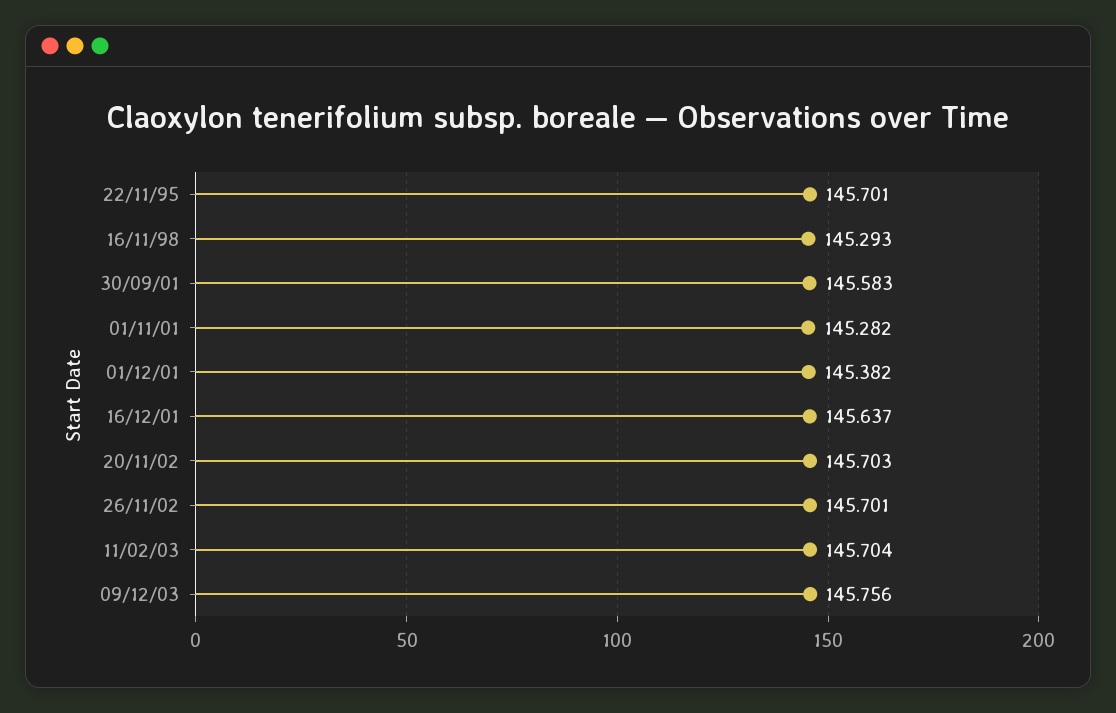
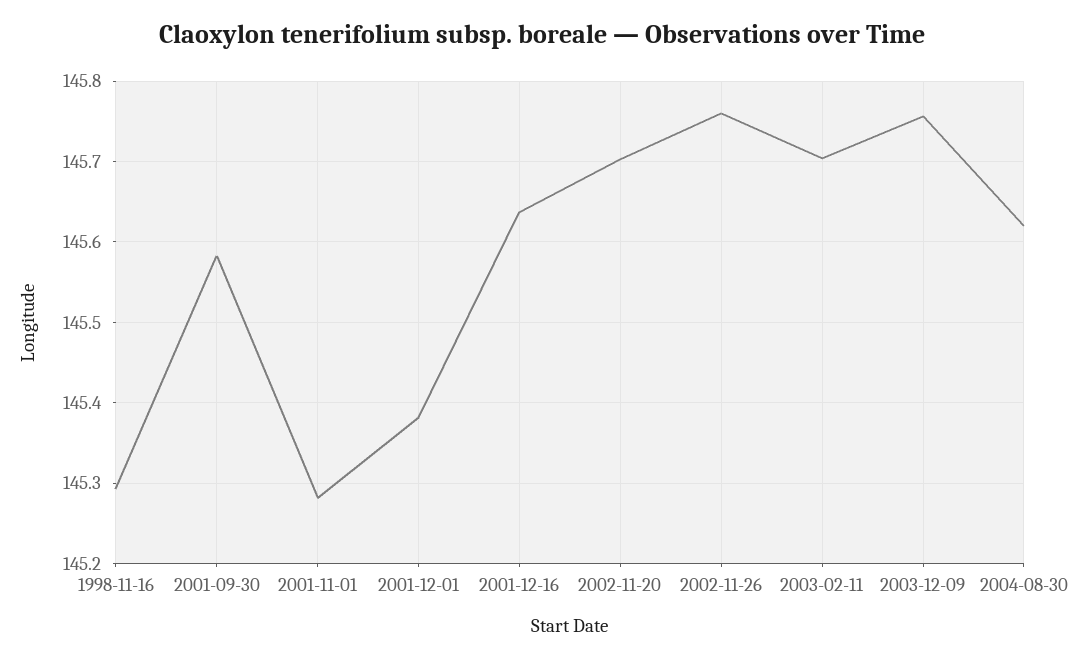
22/11/95: 145.701 -> none
26/11/02: 145.701 -> 145.76
2004-08-30: none -> 145.62

